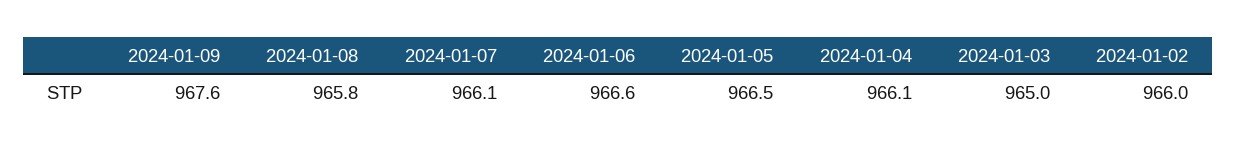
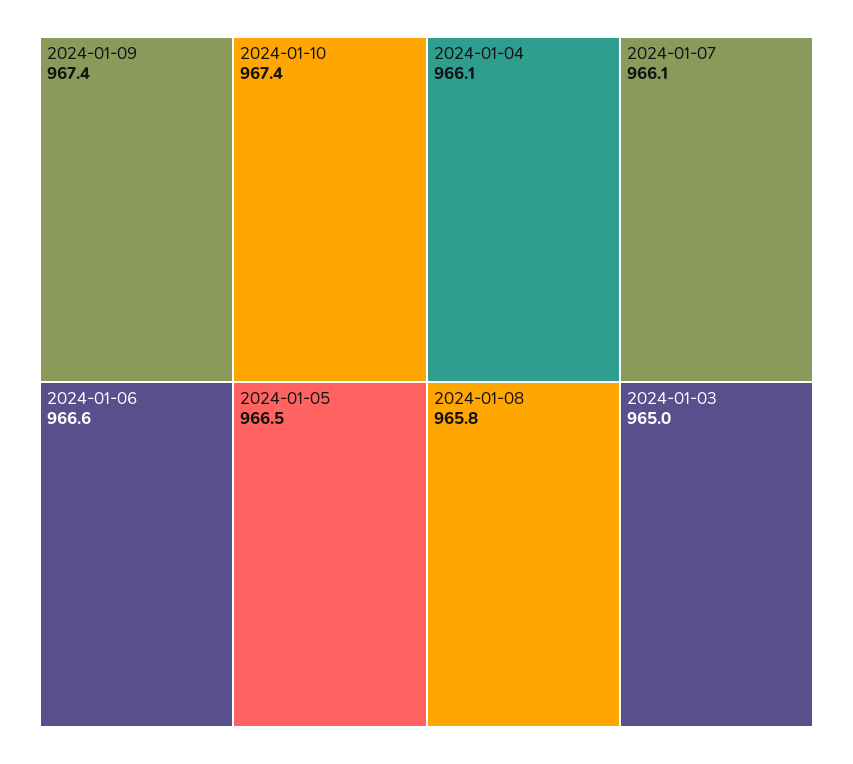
2024-01-09: 967.6 -> 967.4
2024-01-02: 966 -> none
2024-01-10: none -> 967.4

